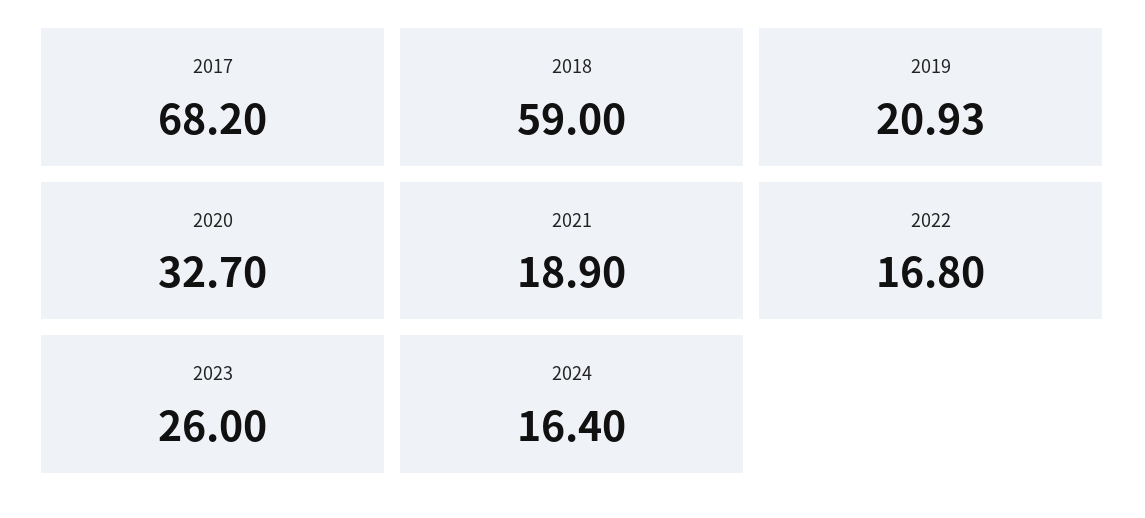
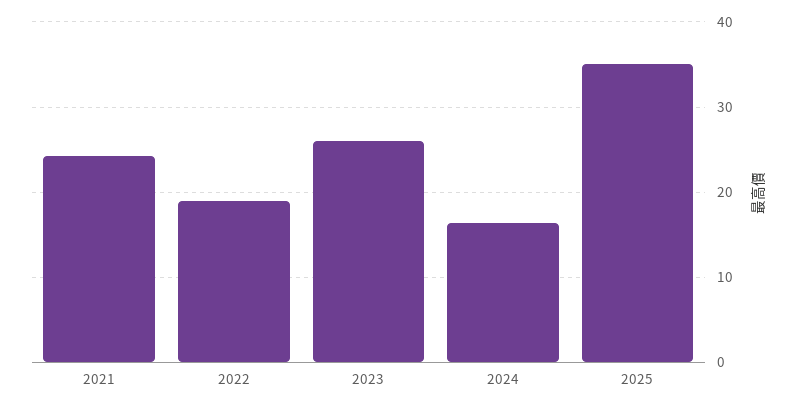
2017: 68.2 -> none
2018: 59 -> none
2019: 20.93 -> none
2020: 32.7 -> none
2021: 18.9 -> 24
2022: 16.8 -> 19
2025: none -> 35

